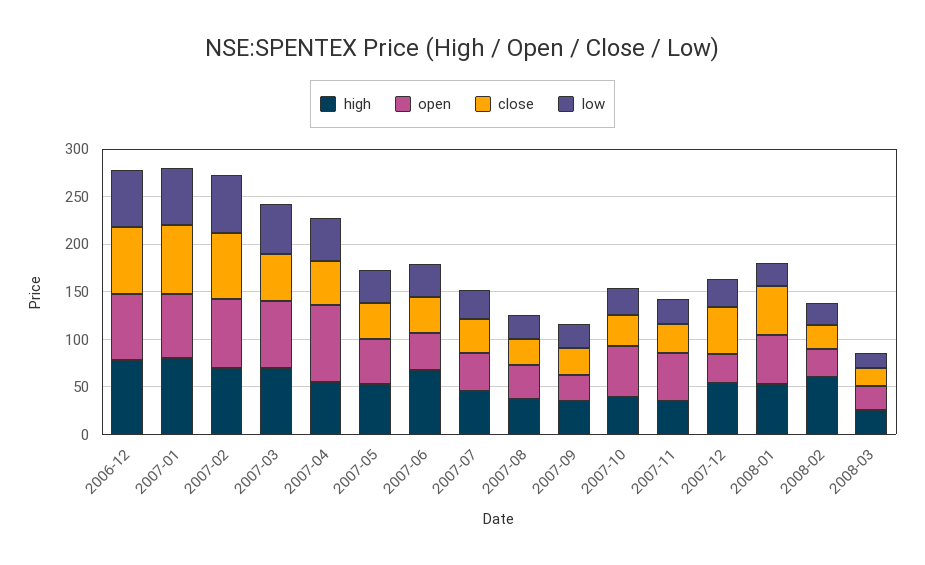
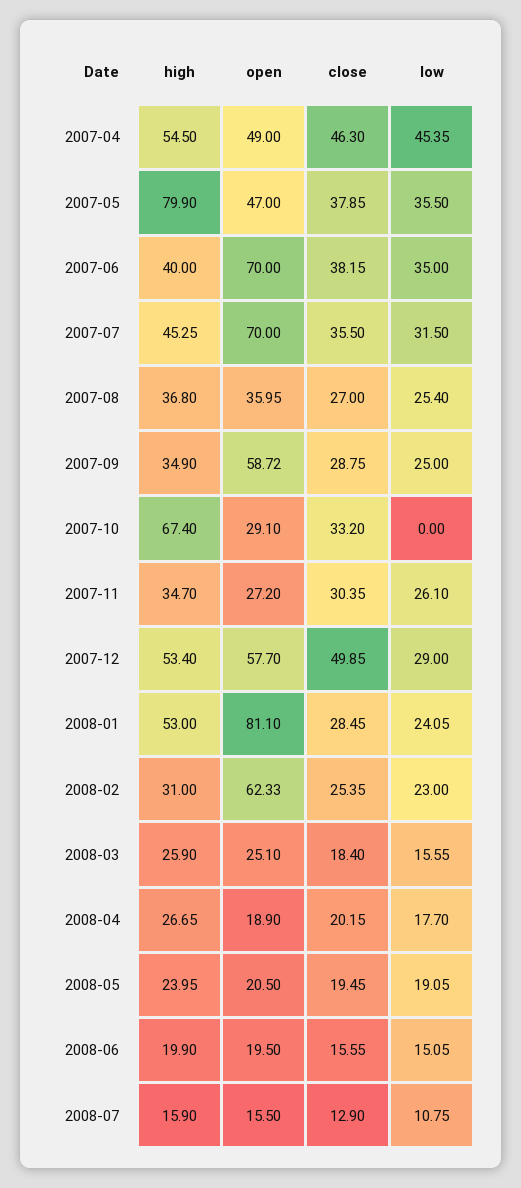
high, 2006-12: 80 -> none
open, 2006-12: 70 -> none
close, 2006-12: 70 -> none
low, 2006-12: 60 -> none
high, 2007-01: 80 -> none
open, 2007-01: 70 -> none
close, 2007-01: 70 -> none
low, 2007-01: 60 -> none
high, 2007-02: 70 -> none
open, 2007-02: 70 -> none
close, 2007-02: 70 -> none
low, 2007-02: 60 -> none
high, 2007-03: 70 -> none
open, 2007-03: 70 -> none
close, 2007-03: 50 -> none
low, 2007-03: 50 -> none
open, 2007-04: 80 -> 49
high, 2007-05: 50 -> 79.9
high, 2007-06: 70 -> 40
open, 2007-06: 40 -> 70
open, 2007-07: 40 -> 70
open, 2007-09: 30 -> 58.72
high, 2007-10: 40 -> 67.4
open, 2007-10: 50 -> 29.1
low, 2007-10: 30 -> 0
open, 2007-11: 50 -> 27.2
open, 2007-12: 30 -> 57.7
open, 2008-01: 50 -> 81.1
close, 2008-01: 50 -> 28.45
high, 2008-02: 60 -> 31
open, 2008-02: 30 -> 62.33
high, 2008-04: none -> 26.65
open, 2008-04: none -> 18.9
close, 2008-04: none -> 20.15
low, 2008-04: none -> 17.7
high, 2008-05: none -> 23.95
open, 2008-05: none -> 20.5
close, 2008-05: none -> 19.45
low, 2008-05: none -> 19.05
high, 2008-06: none -> 19.9
open, 2008-06: none -> 19.5
close, 2008-06: none -> 15.55
low, 2008-06: none -> 15.05
high, 2008-07: none -> 15.9
open, 2008-07: none -> 15.5
close, 2008-07: none -> 12.9
low, 2008-07: none -> 10.75

